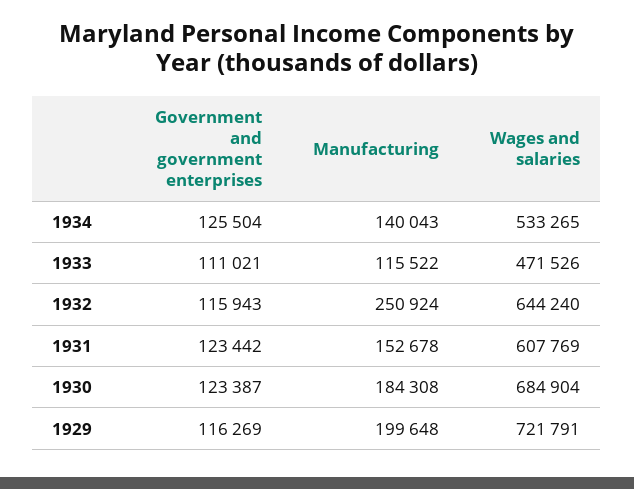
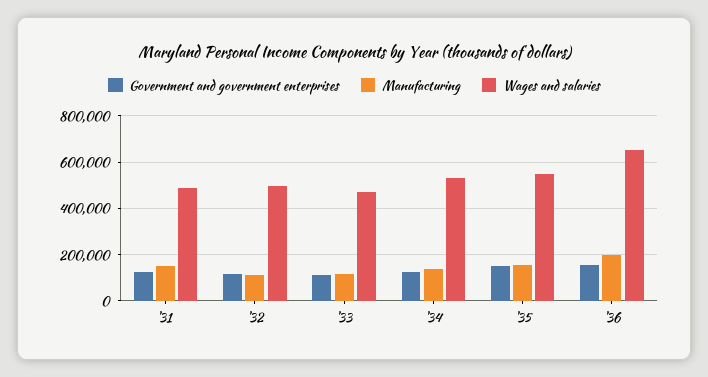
Manufacturing, 1932: 250924 -> 100000
Wages and salaries, 1932: 644240 -> 500000
Wages and salaries, 1931: 607769 -> 500000
Government and government enterprises, 1930: 123387 -> none
Manufacturing, 1930: 184308 -> none
Wages and salaries, 1930: 684904 -> none
Government and government enterprises, 1929: 116269 -> none
Manufacturing, 1929: 199648 -> none
Wages and salaries, 1929: 721791 -> none
Government and government enterprises, '35: none -> 150000
Manufacturing, '35: none -> 150000
Wages and salaries, '35: none -> 550000
Government and government enterprises, '36: none -> 150000
Manufacturing, '36: none -> 200000
Wages and salaries, '36: none -> 650000

